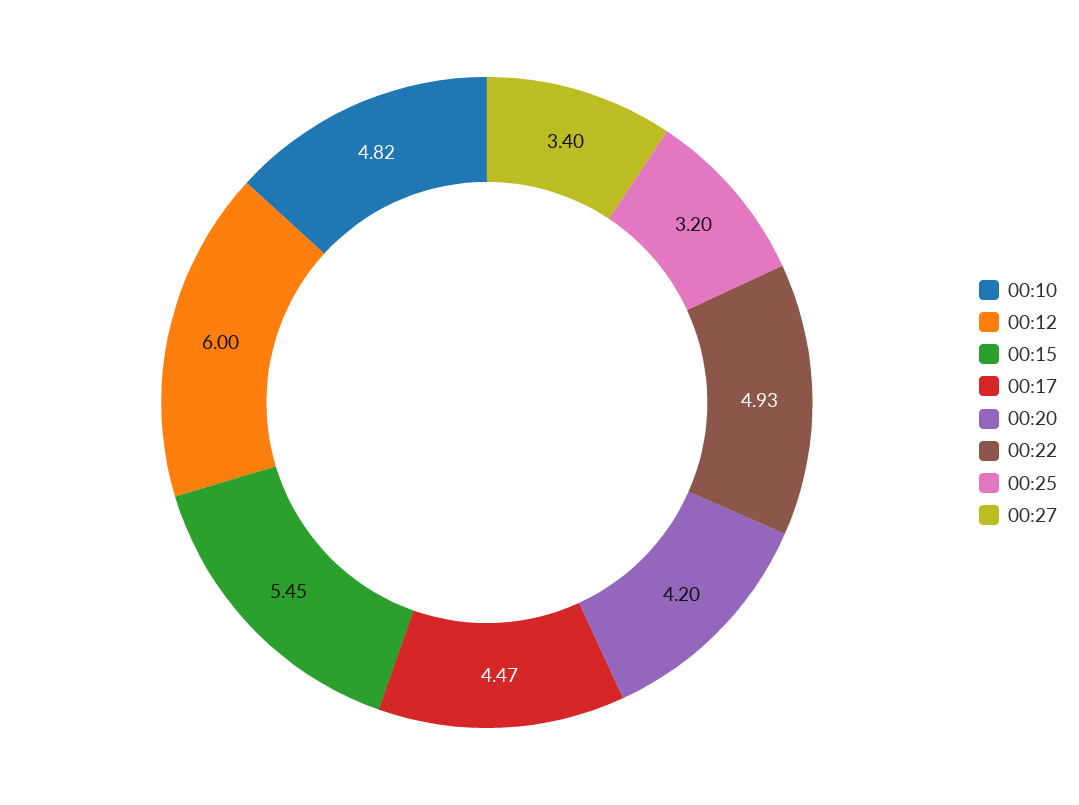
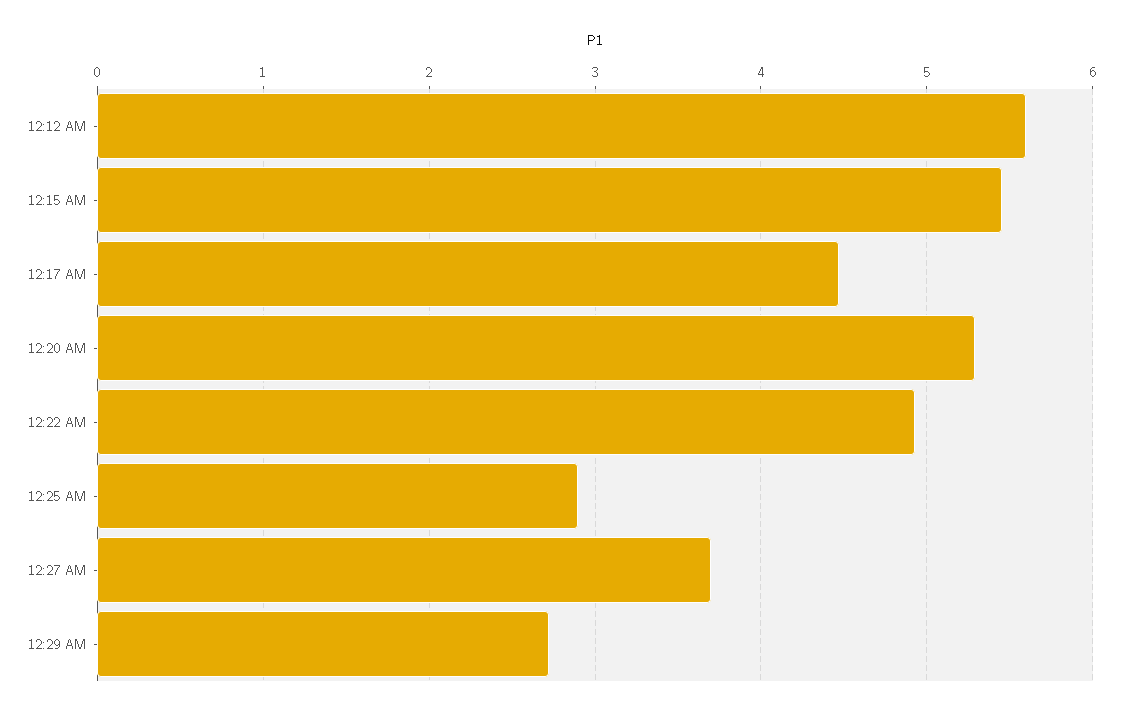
00:10: 4.82 -> none
00:12: 6 -> 5.6
00:20: 4.2 -> 5.3
00:25: 3.2 -> 2.9
00:27: 3.4 -> 3.7
12:29 AM: none -> 2.7

